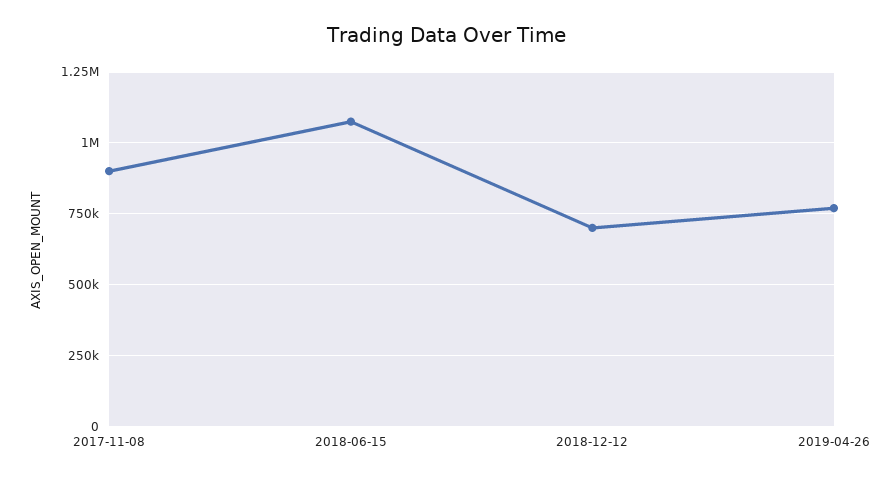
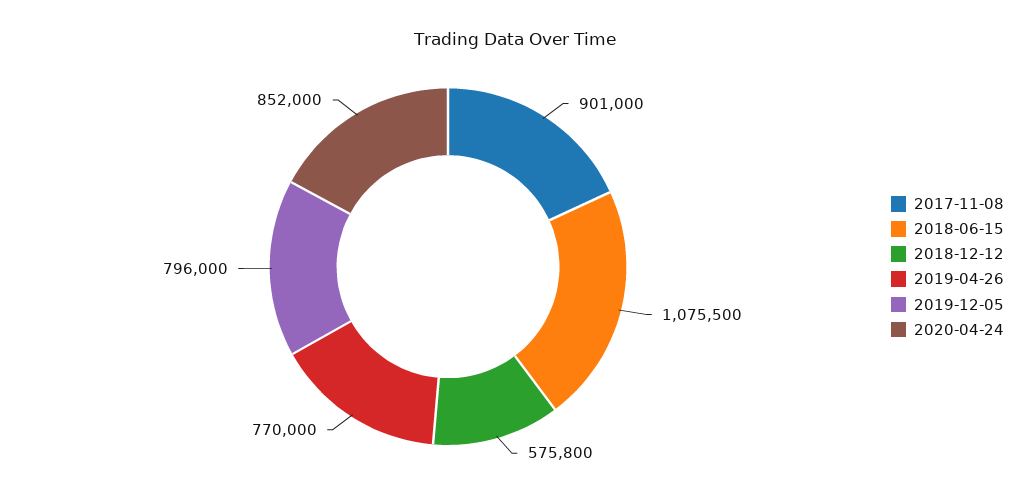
2018-12-12: 700000 -> 575800
2019-12-05: none -> 796000
2020-04-24: none -> 852000

